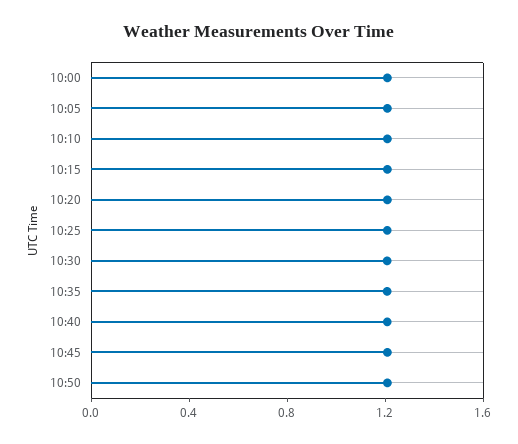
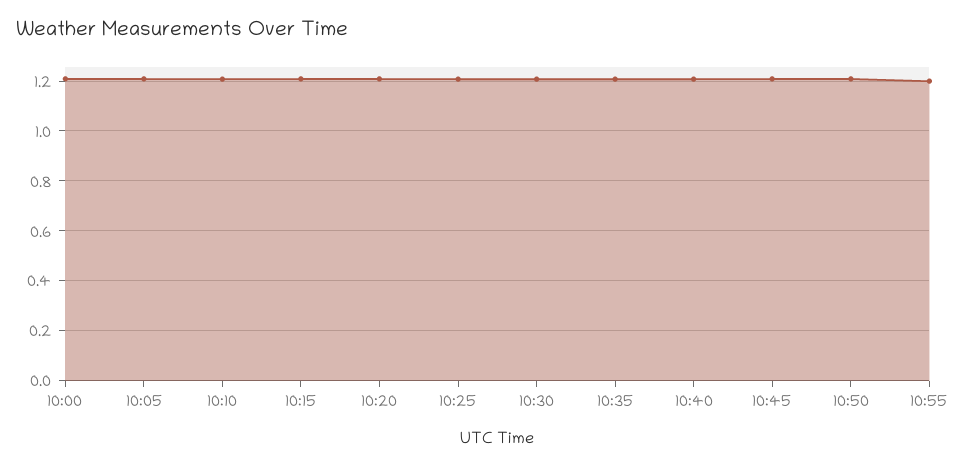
10:55: none -> 1.2

